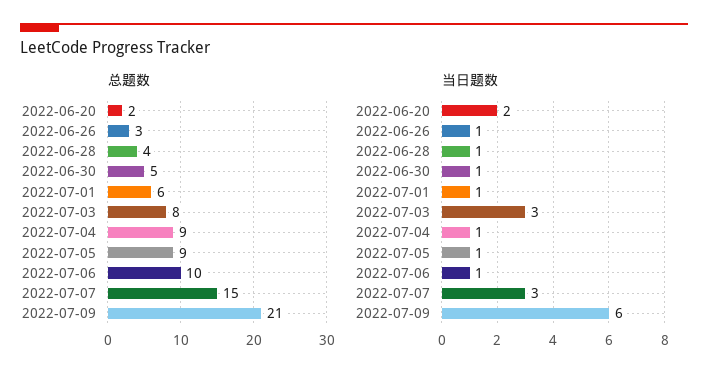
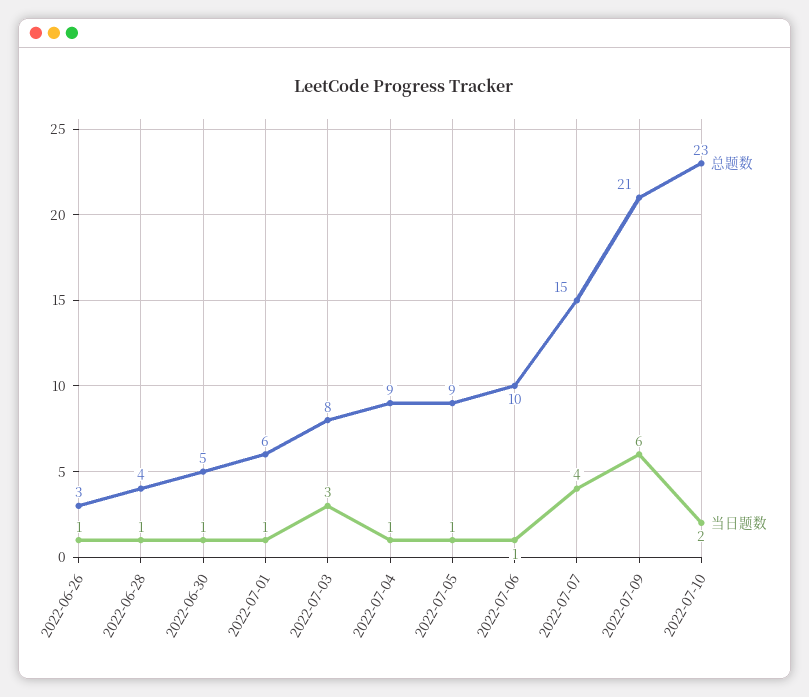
总题数, 2022-06-20: 2 -> none
当日题数, 2022-06-20: 2 -> none
当日题数, 2022-07-07: 3 -> 4
总题数, 2022-07-10: none -> 23
当日题数, 2022-07-10: none -> 2

